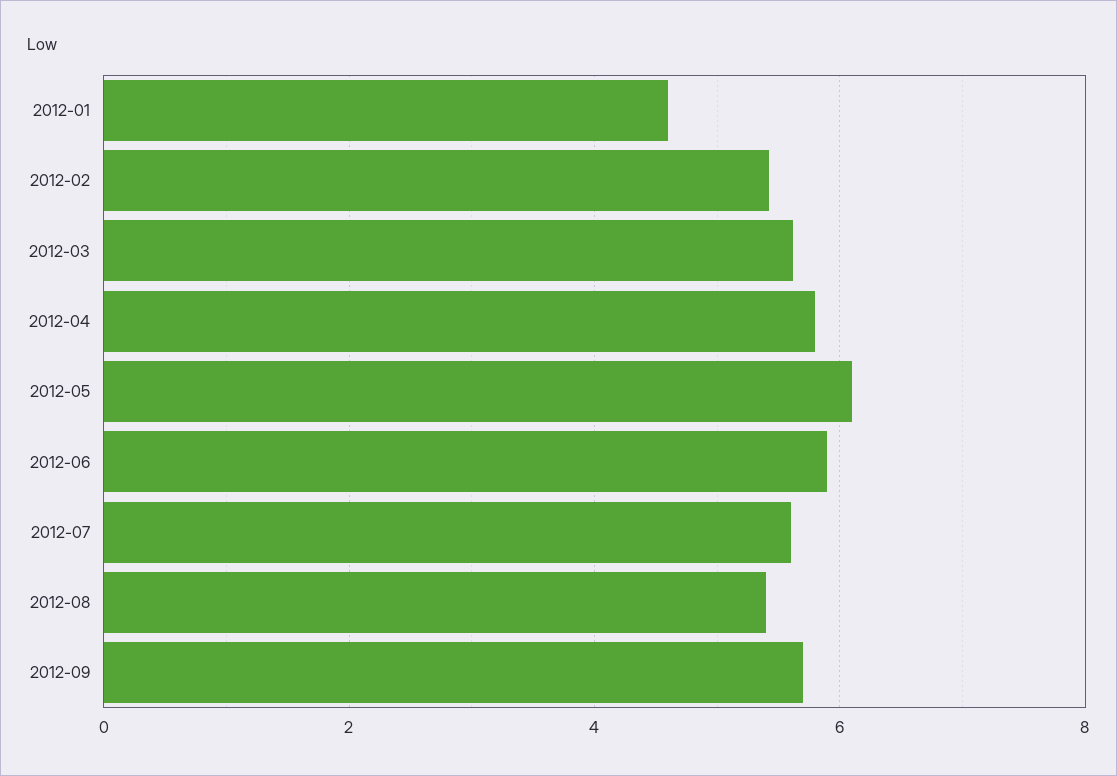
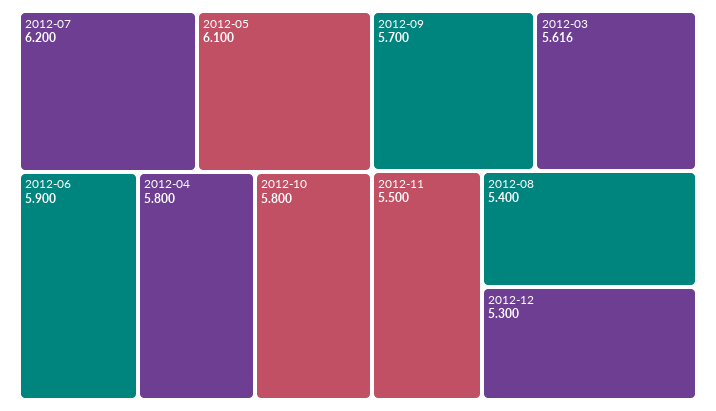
2012-01: 4.6 -> none
2012-02: 5.4 -> none
2012-07: 5.6 -> 6.2
2012-10: none -> 5.8
2012-11: none -> 5.5
2012-12: none -> 5.3

